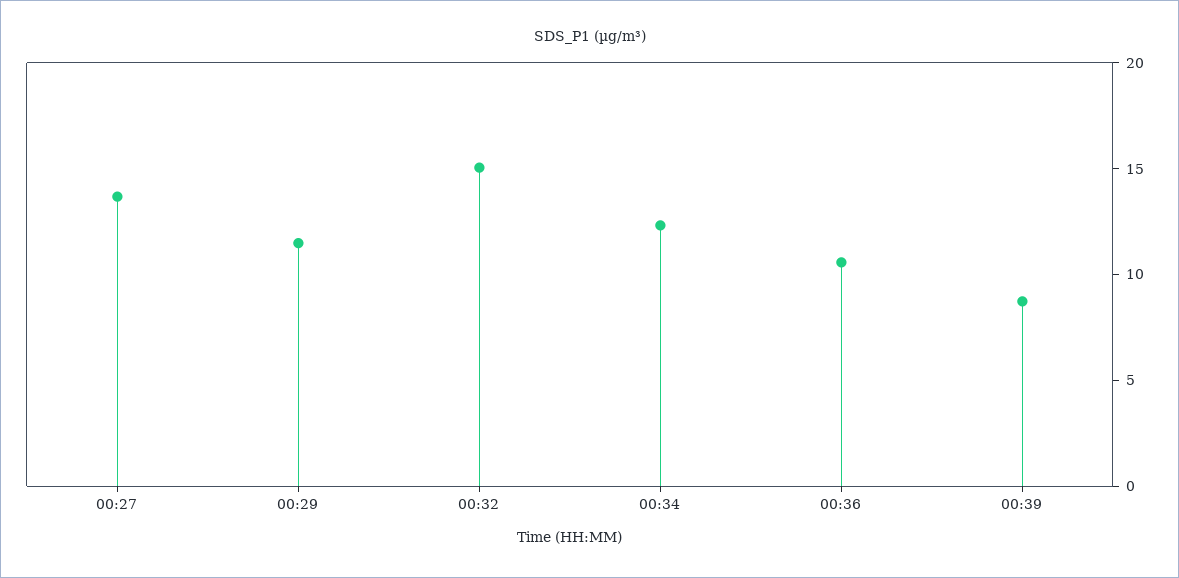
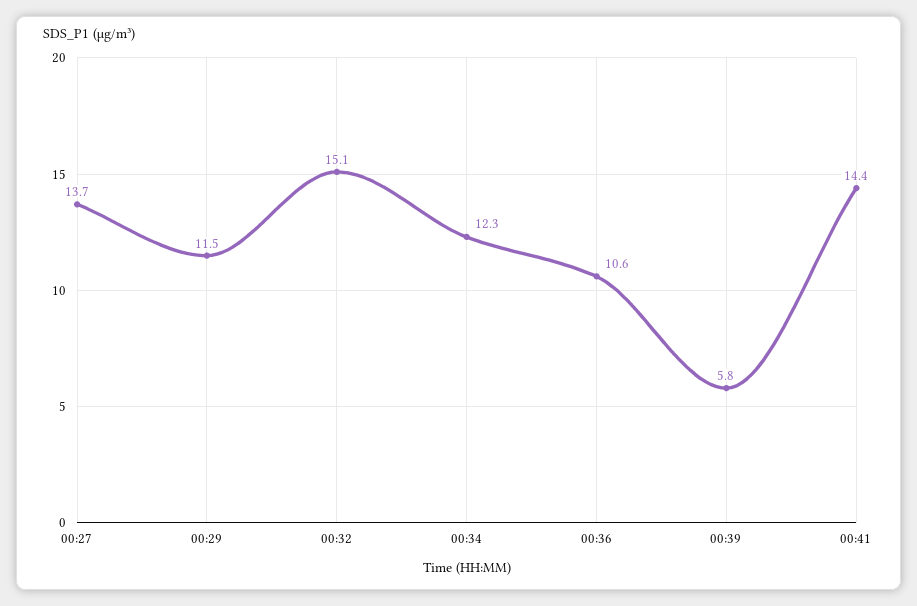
00:39: 9 -> 5.8
00:41: none -> 14.4

